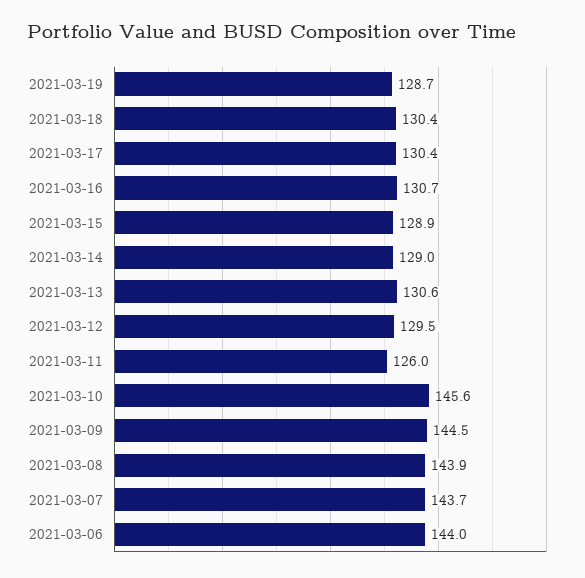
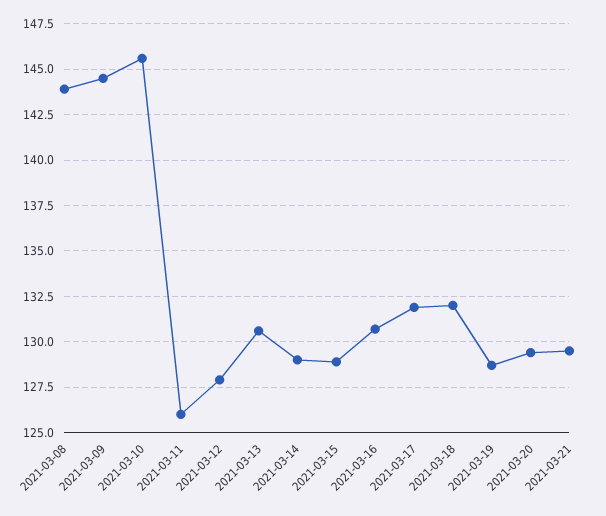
2021-03-18: 130.4 -> 132
2021-03-17: 130.4 -> 132
2021-03-12: 129.5 -> 128
2021-03-07: 143.7 -> none
2021-03-06: 144 -> none
2021-03-20: none -> 129.5
2021-03-21: none -> 129.5

